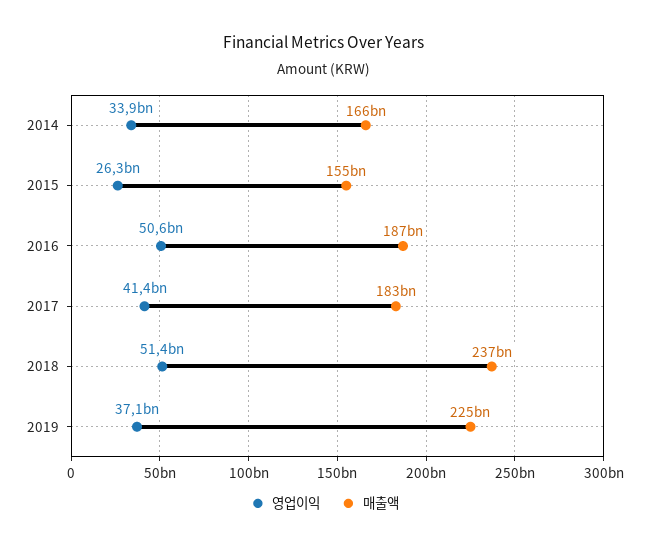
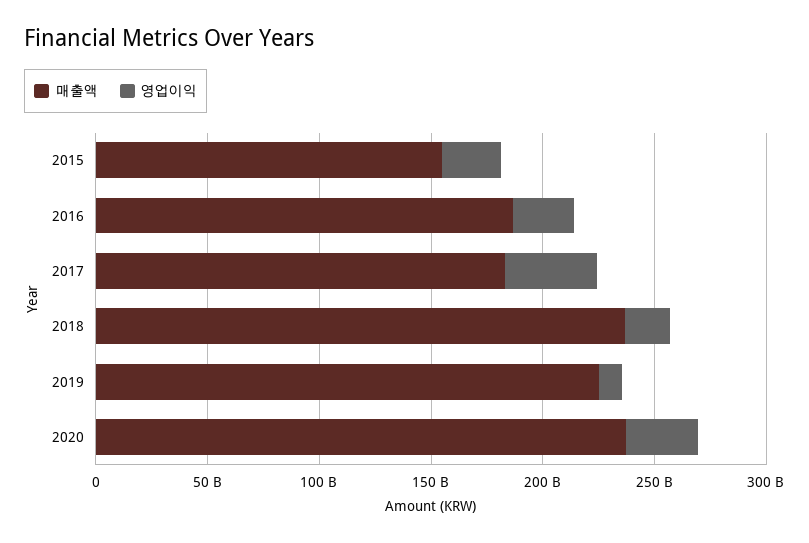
영업이익, 2014: 33900000000 -> none
매출액, 2014: 166000000000 -> none
영업이익, 2016: 50600000000 -> 30000000000
영업이익, 2018: 51400000000 -> 20000000000
영업이익, 2019: 37100000000 -> 10000000000
매출액, 2020: none -> 240000000000
영업이익, 2020: none -> 30000000000

